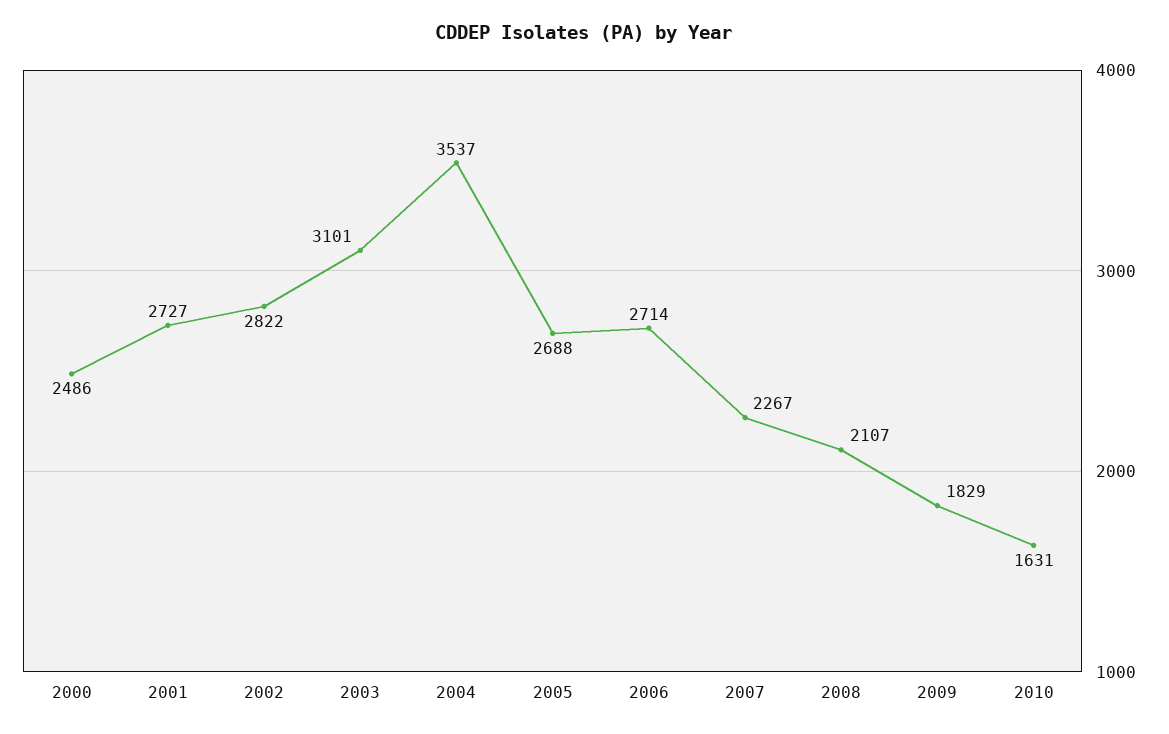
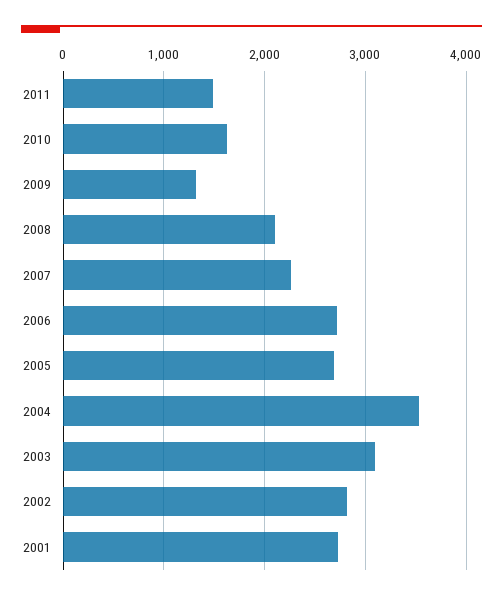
2000: 2486 -> none
2009: 1829 -> 1300
2011: none -> 1500

